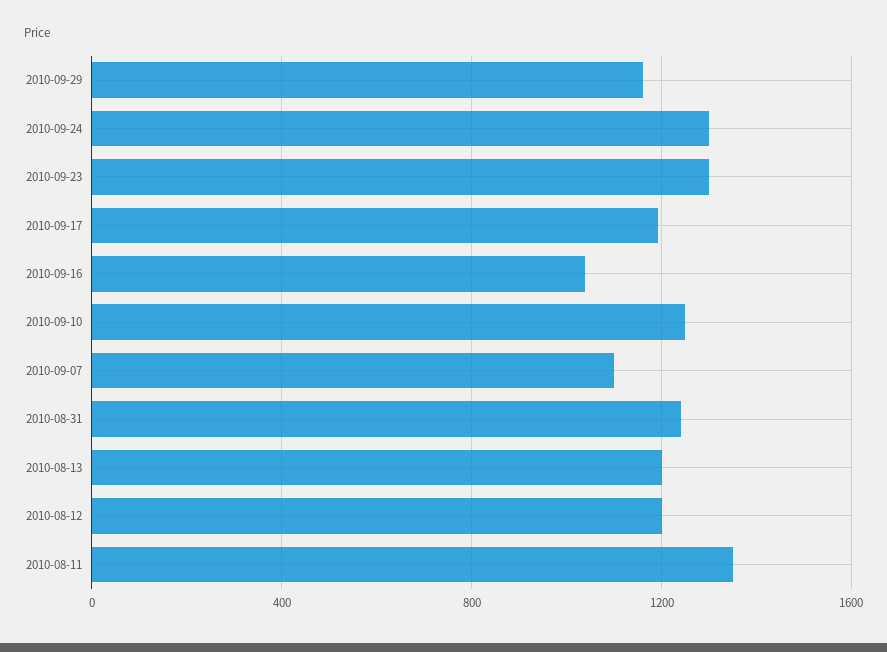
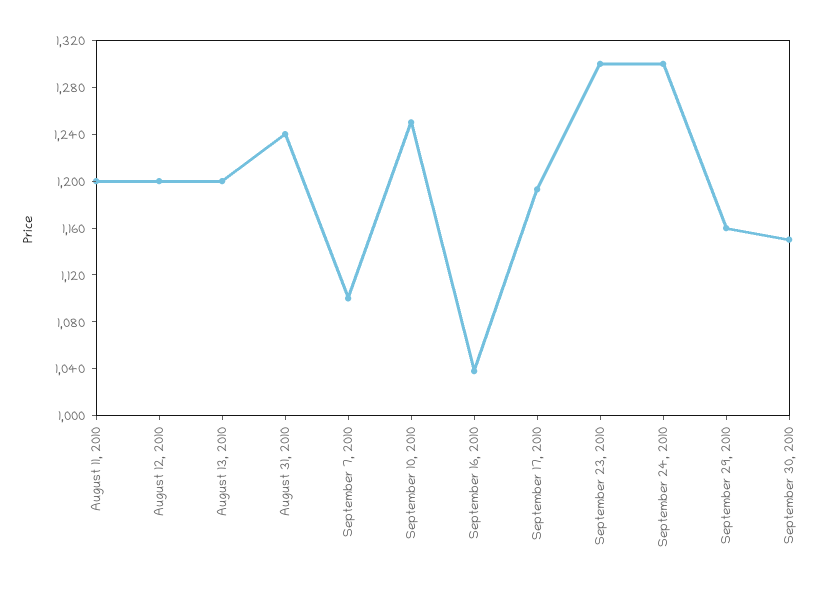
2010-08-11: 1350 -> 1200
September 30, 2010: none -> 1150

